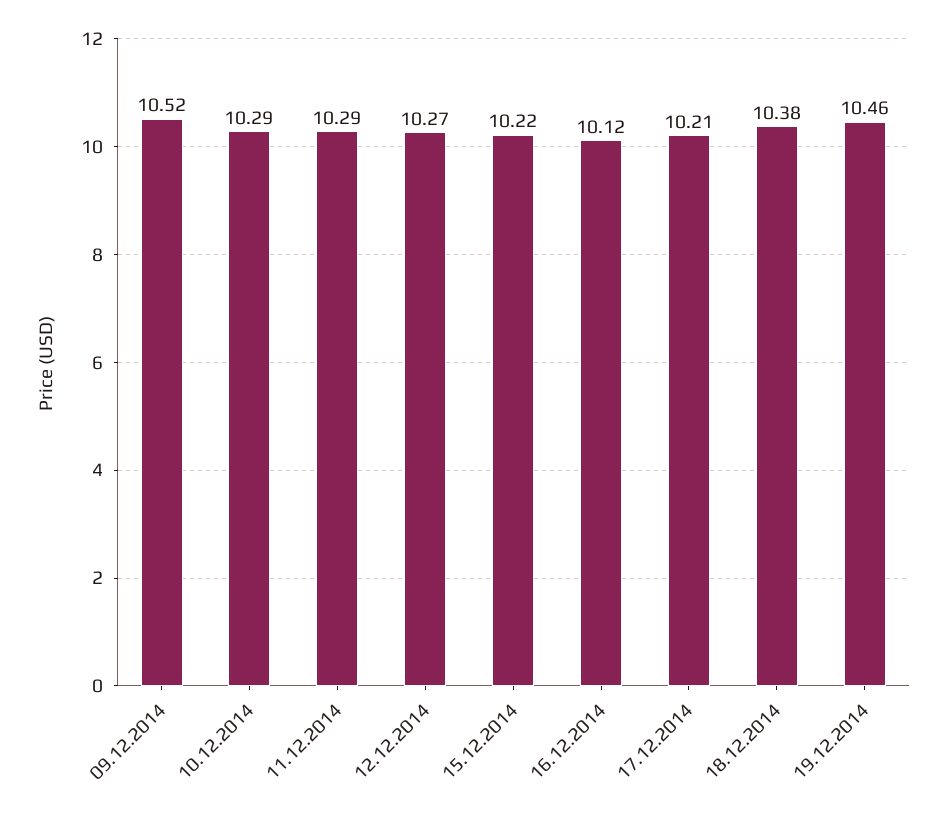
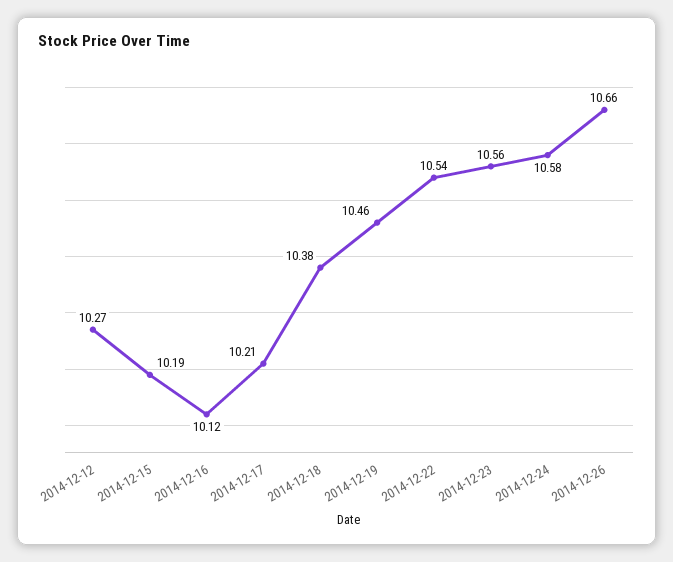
09.12.2014: 10.52 -> none
10.12.2014: 10.29 -> none
11.12.2014: 10.29 -> none
15.12.2014: 10.22 -> 10.19
2014-12-22: none -> 10.54
2014-12-23: none -> 10.56
2014-12-24: none -> 10.58
2014-12-26: none -> 10.66

